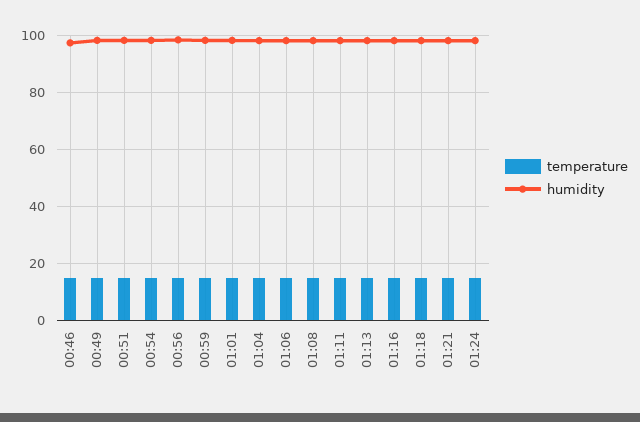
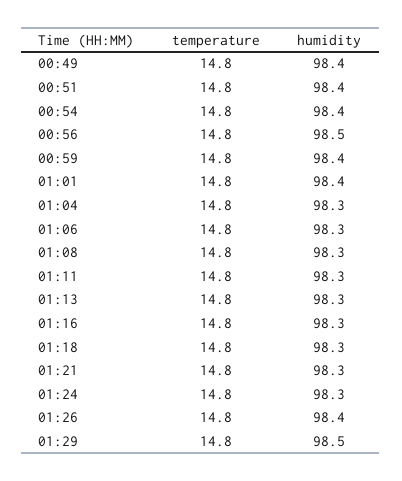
temperature, 00:46: 15 -> none
humidity, 00:46: 97.5 -> none
temperature, 01:26: none -> 14.8
humidity, 01:26: none -> 98.4
temperature, 01:29: none -> 14.8
humidity, 01:29: none -> 98.5

